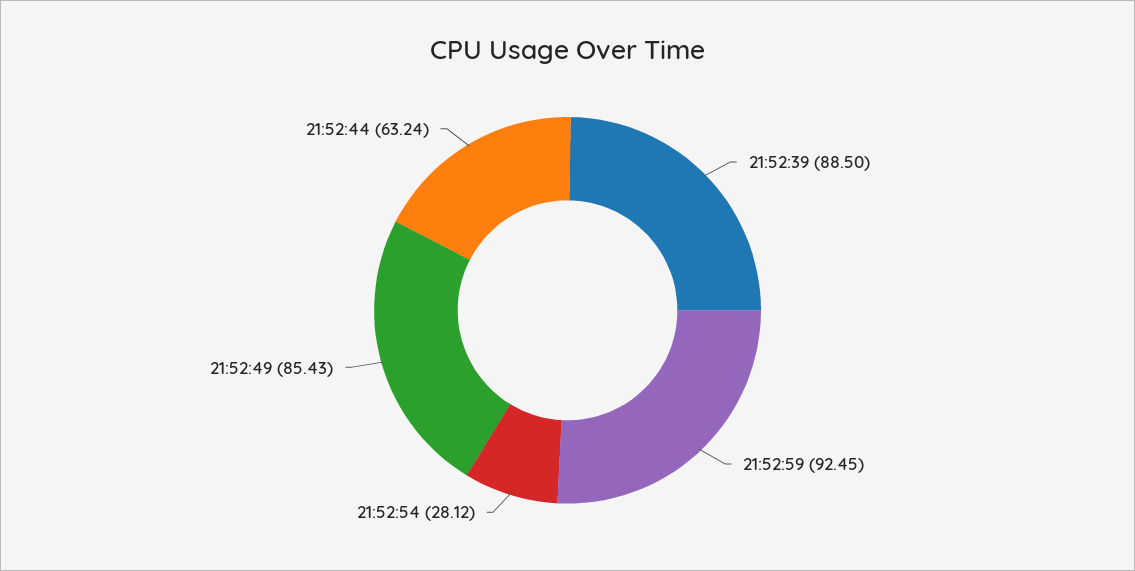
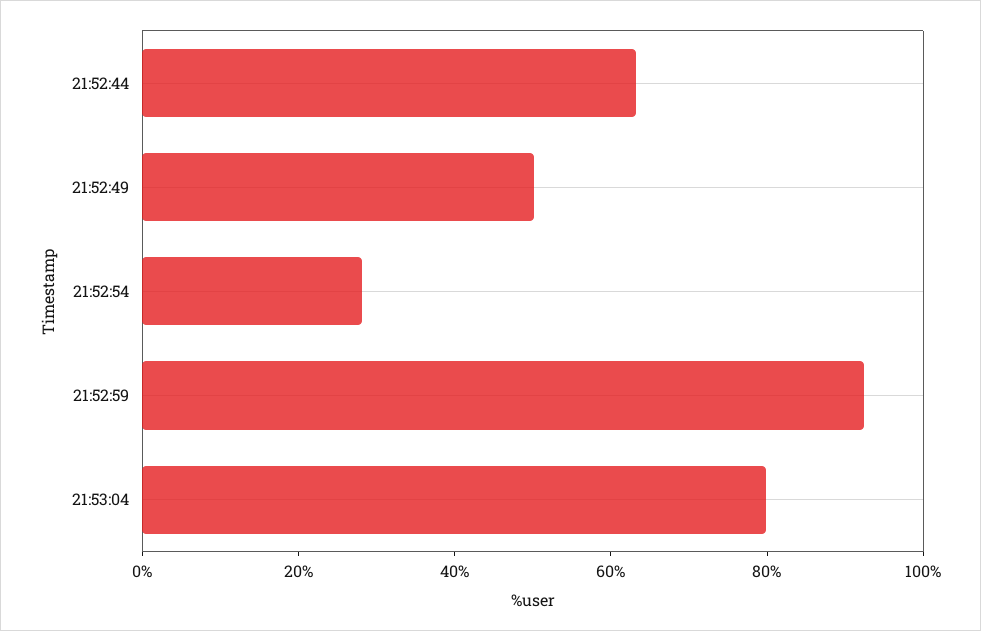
21:52:39: 88.5 -> none
21:52:49: 85.43 -> 50
21:53:04: none -> 80

